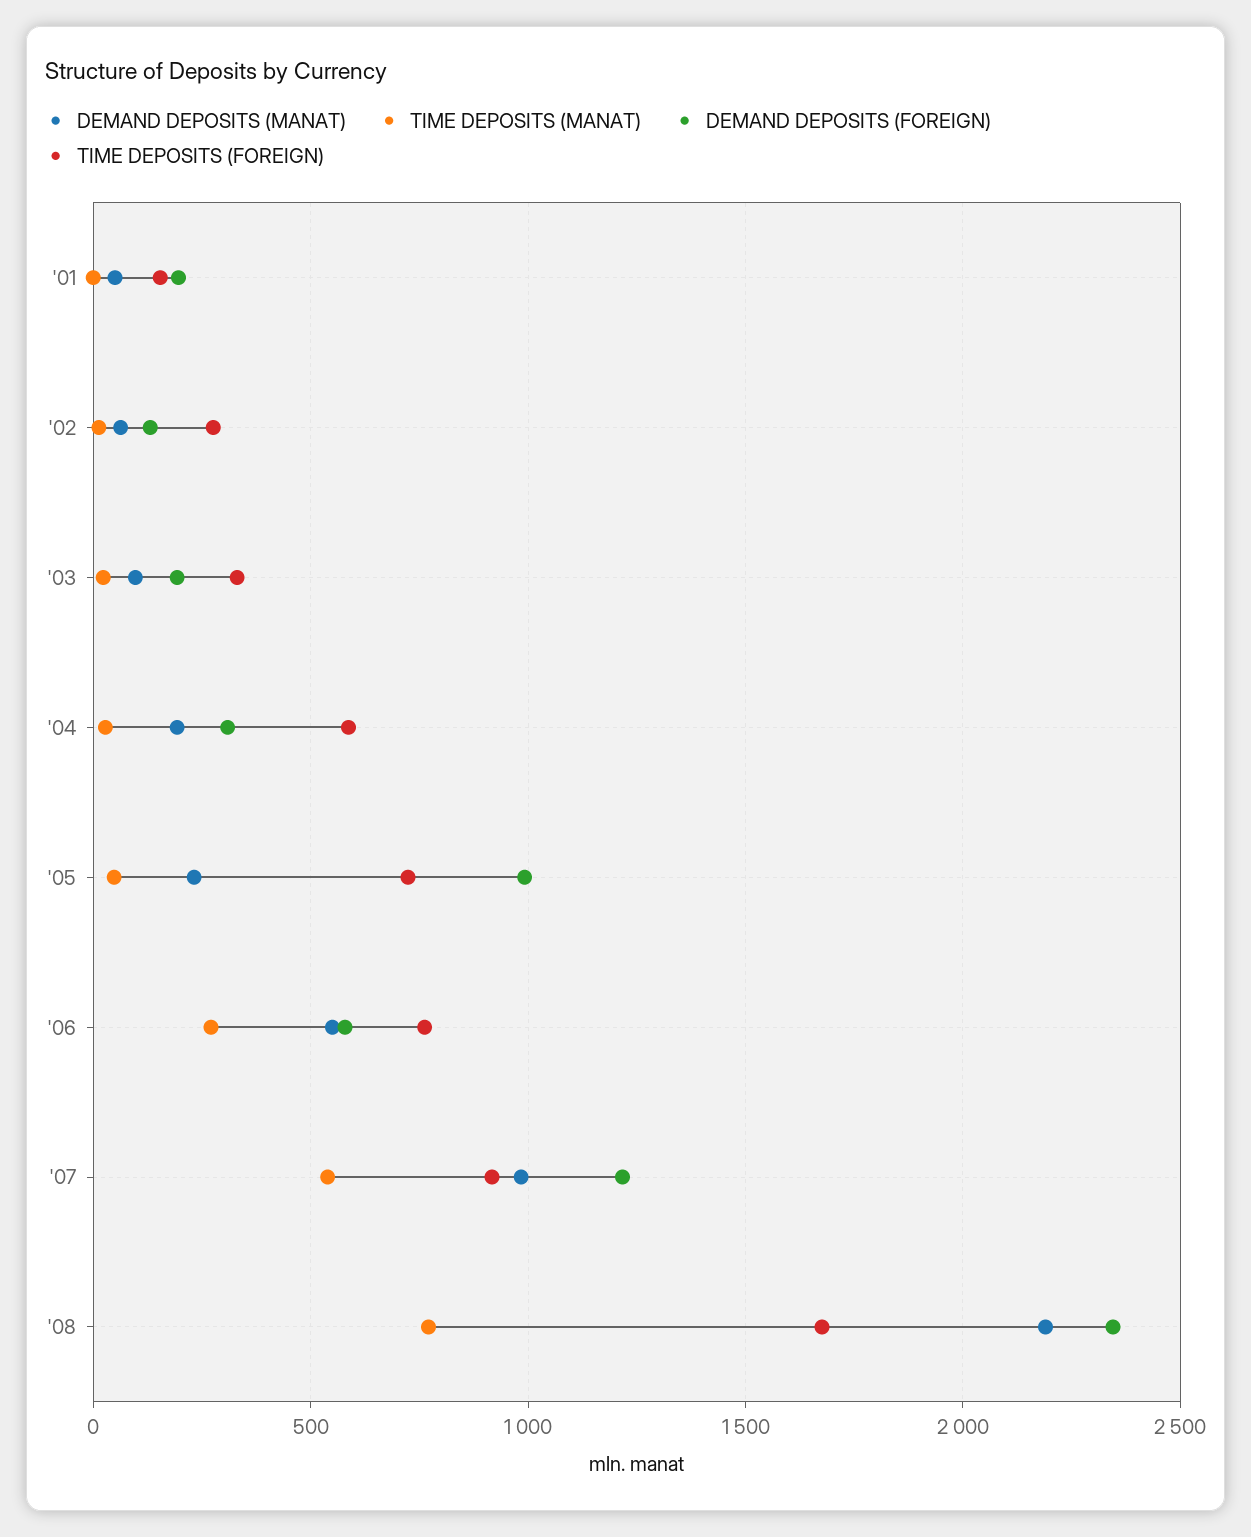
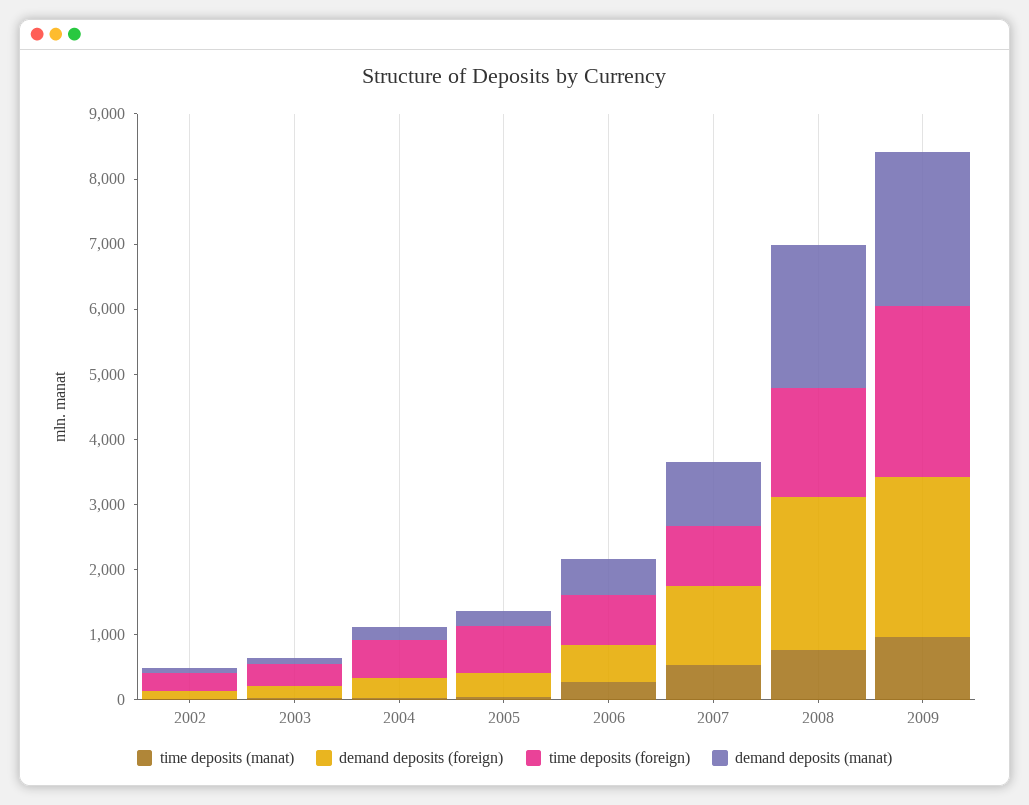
DEMAND DEPOSITS (MANAT), '01: 50 -> none
TIME DEPOSITS (MANAT), '01: 0 -> none
DEMAND DEPOSITS (FOREIGN), '01: 200 -> none
TIME DEPOSITS (FOREIGN), '01: 150 -> none
DEMAND DEPOSITS (FOREIGN), '05: 1000 -> 400
TIME DEPOSITS (MANAT), 2009: none -> 1000
DEMAND DEPOSITS (FOREIGN), 2009: none -> 2400
TIME DEPOSITS (FOREIGN), 2009: none -> 2600
DEMAND DEPOSITS (MANAT), 2009: none -> 2400

